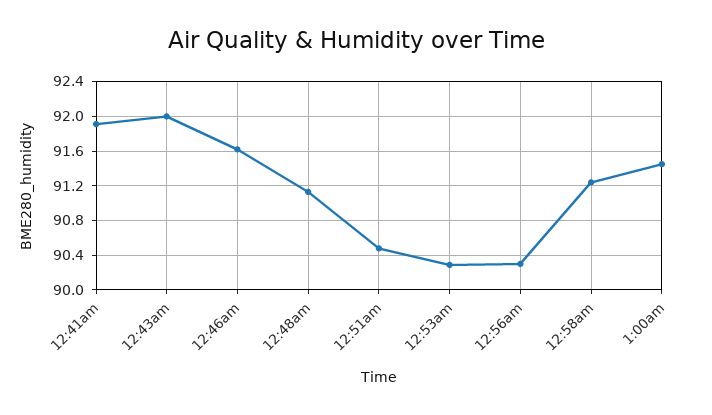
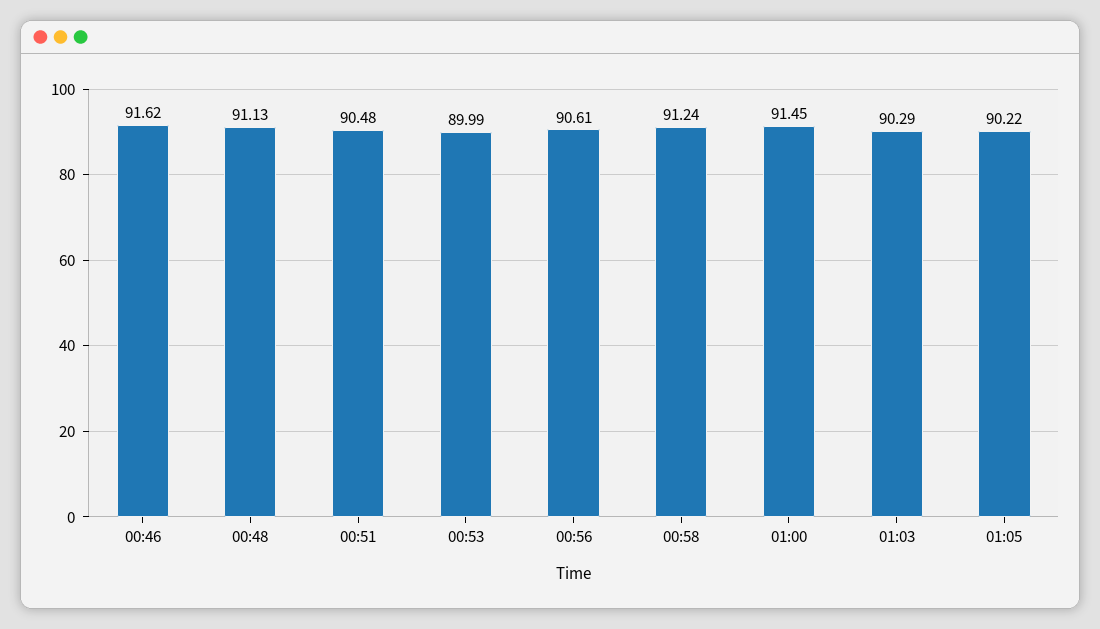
12:41am: 91.9 -> none
12:43am: 92 -> none
12:53am: 90.3 -> 89.99
12:56am: 90.3 -> 90.61
01:03: none -> 90.29
01:05: none -> 90.22

